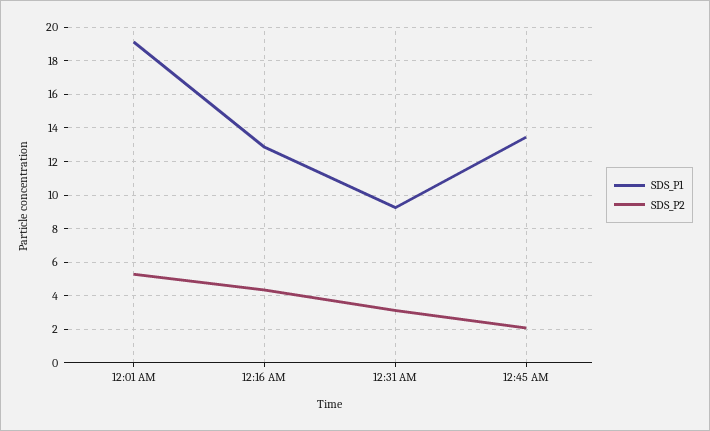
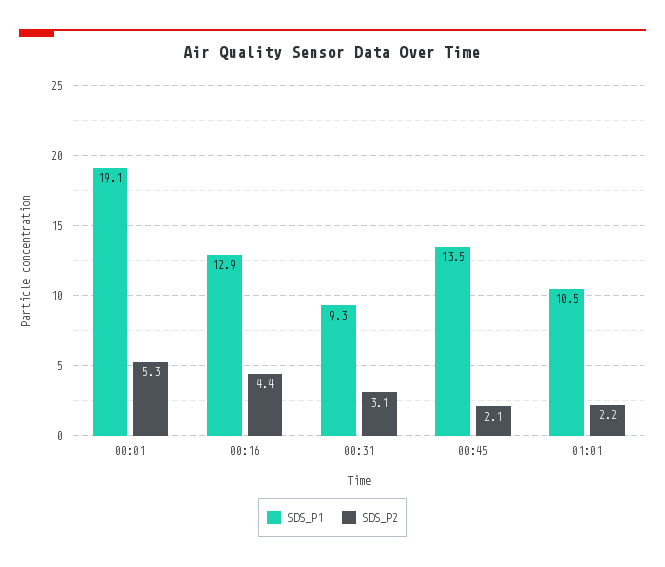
SDS_P1, 01:01: none -> 10.5
SDS_P2, 01:01: none -> 2.2

